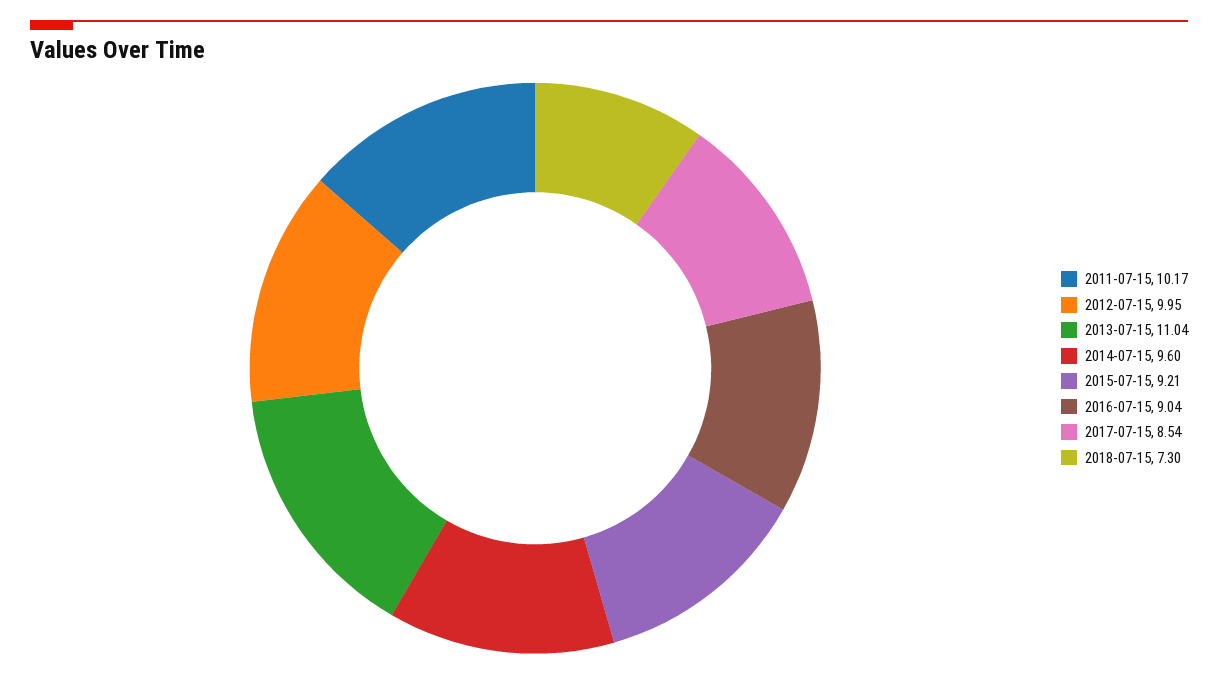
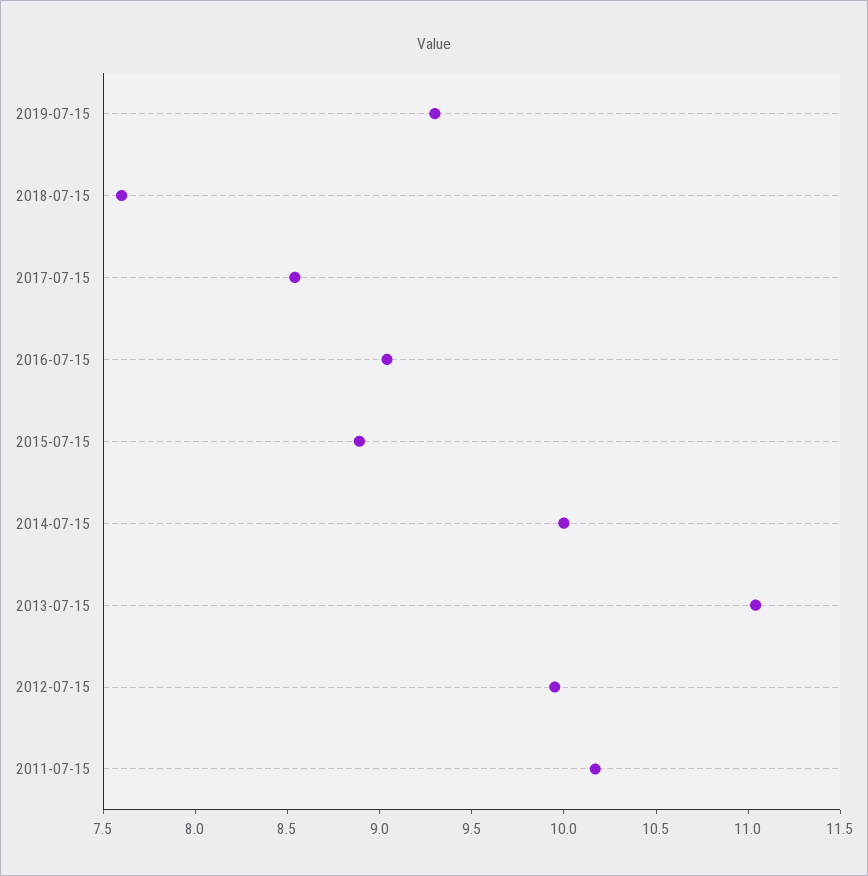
2014-07-15: 9.6 -> 10
2015-07-15: 9.21 -> 8.9
2018-07-15: 7.3 -> 7.6
2019-07-15: none -> 9.3

